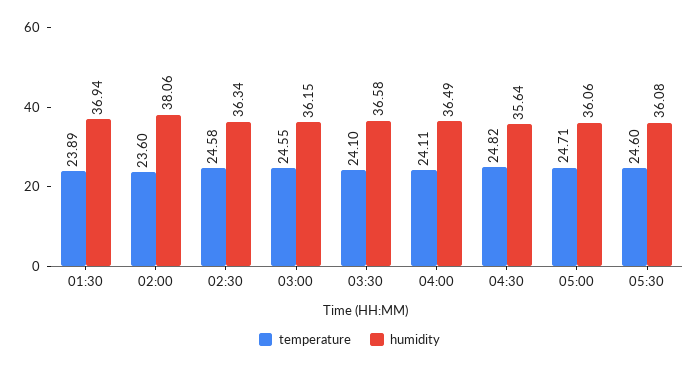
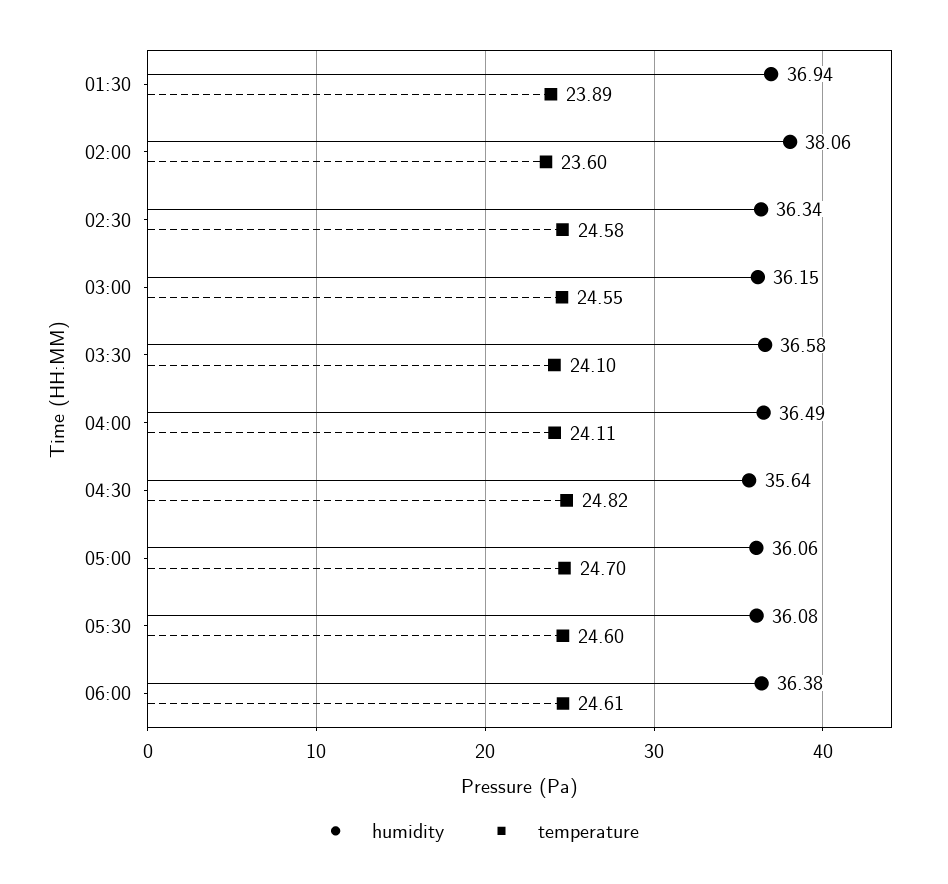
temperature, 05:00: 24.71 -> 24.7
humidity, 06:00: none -> 36.38
temperature, 06:00: none -> 24.61

